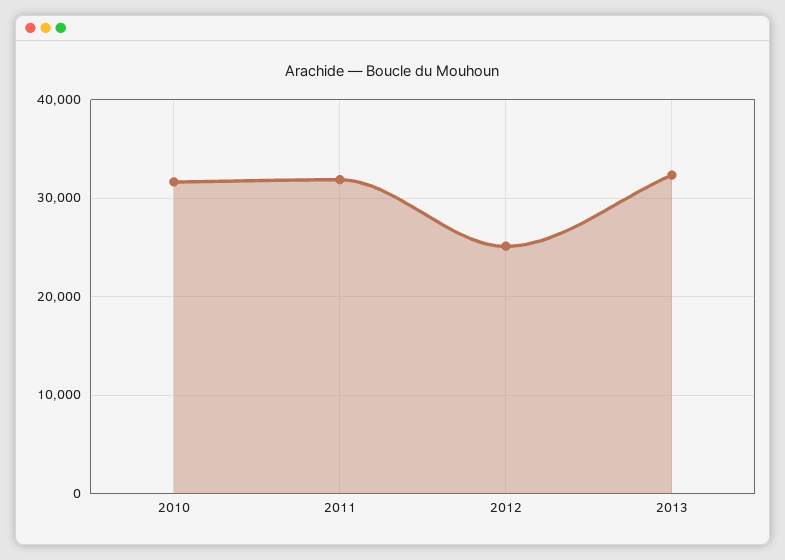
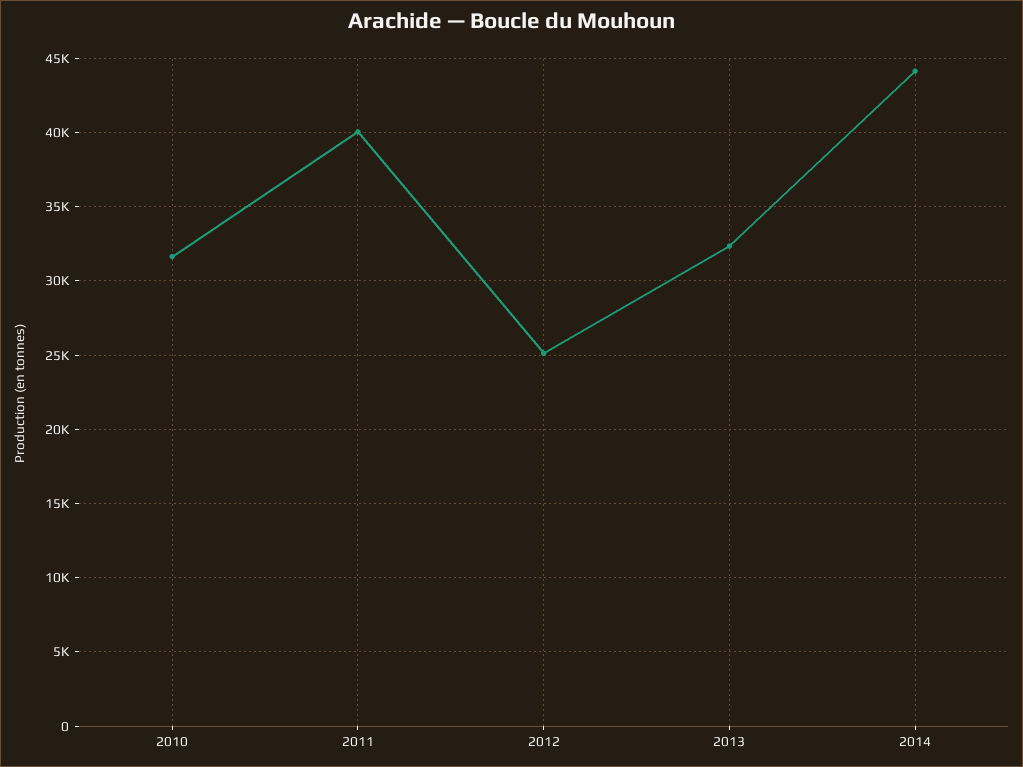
2011: 32000 -> 40000
2014: none -> 44000

